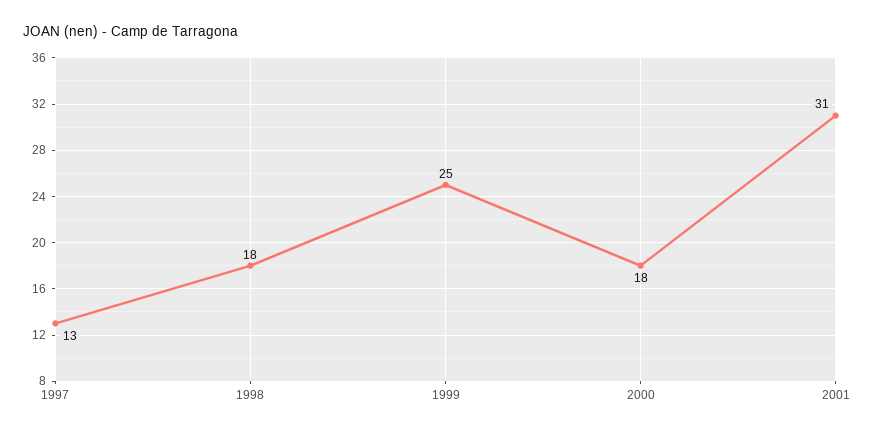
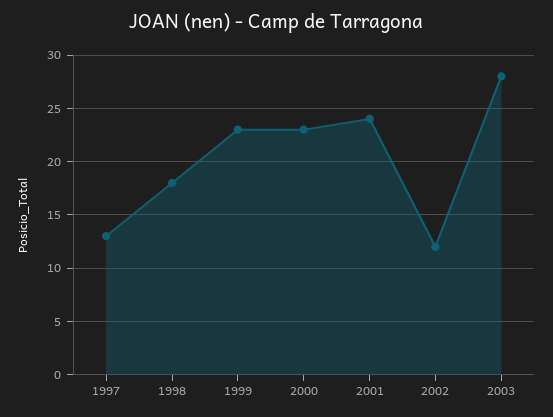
1999: 25 -> 23
2000: 18 -> 23
2001: 31 -> 24
2002: none -> 12
2003: none -> 28

